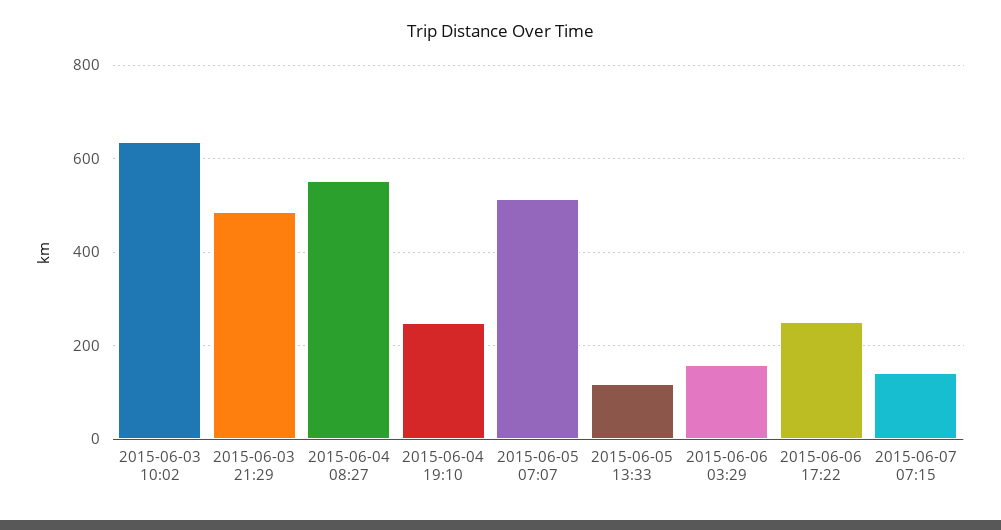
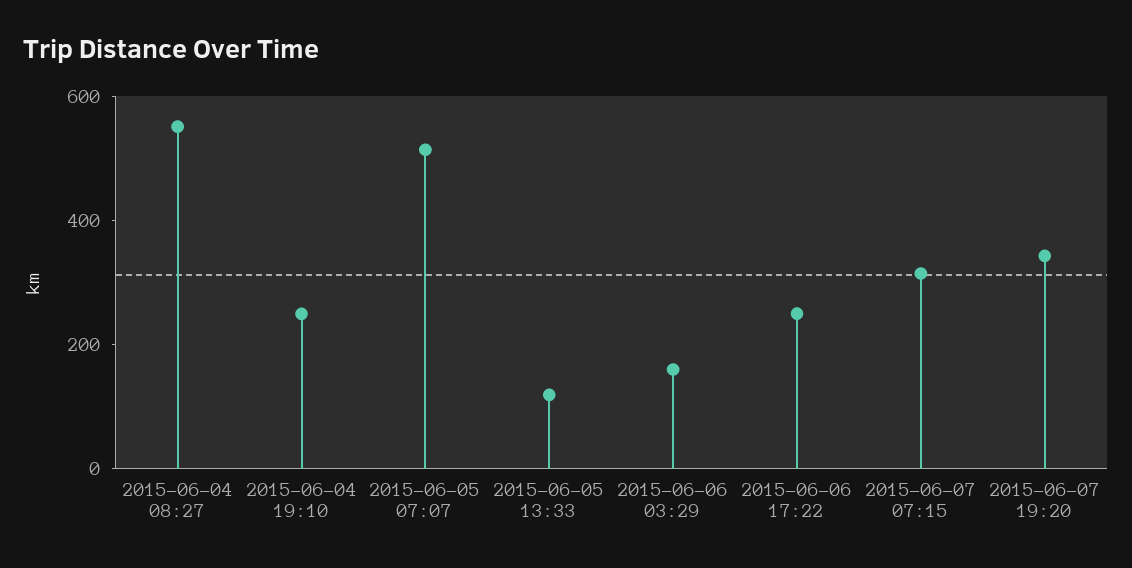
2015-06-03 10:02: 640 -> none
2015-06-03 21:29: 480 -> none
2015-06-07 07:15: 140 -> 300
2015-06-07 19:20: none -> 350

